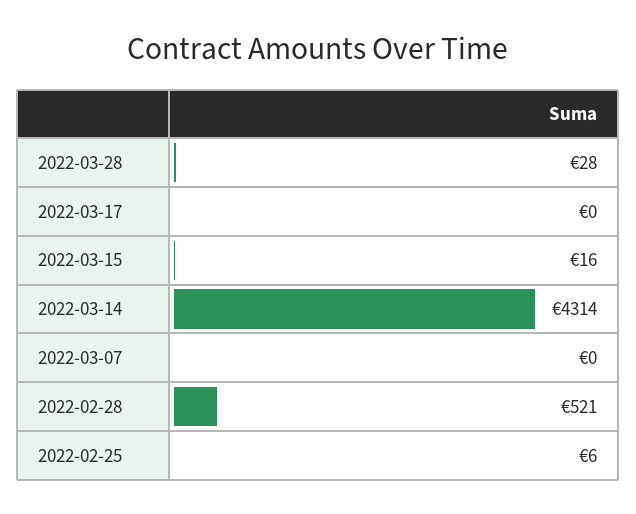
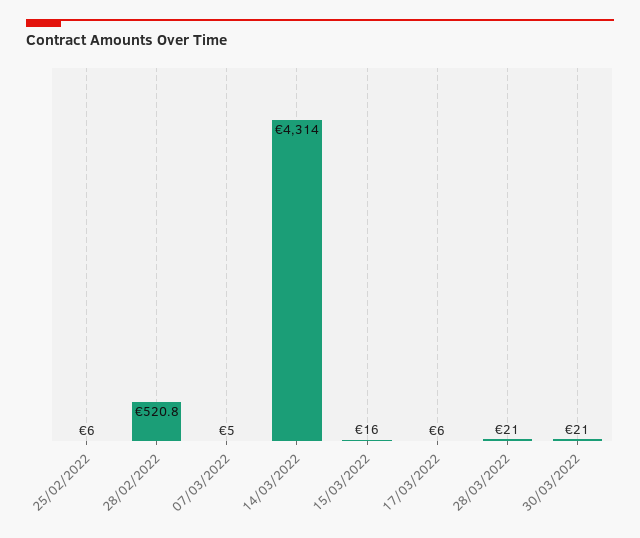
2022-03-28: 28 -> 21
2022-03-17: 0 -> 6
2022-03-07: 0 -> 5
30/03/2022: none -> 21

